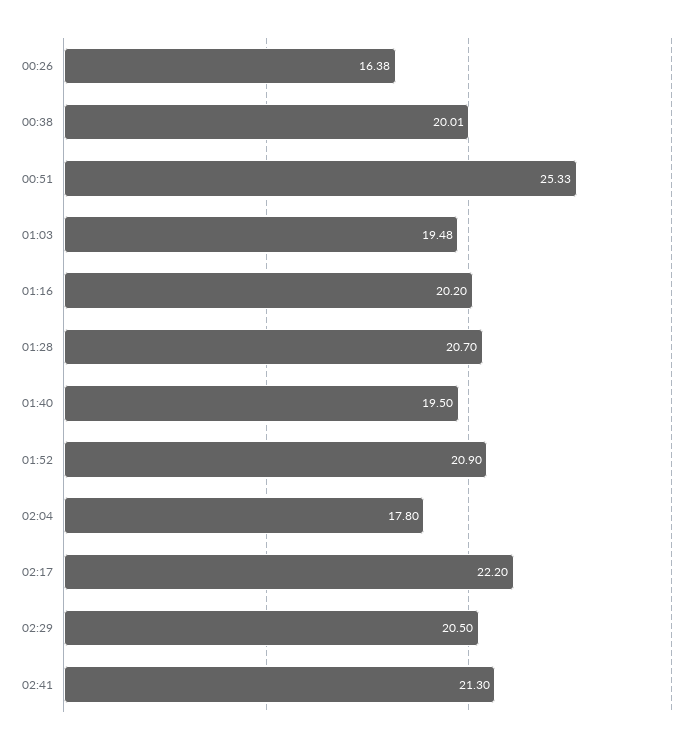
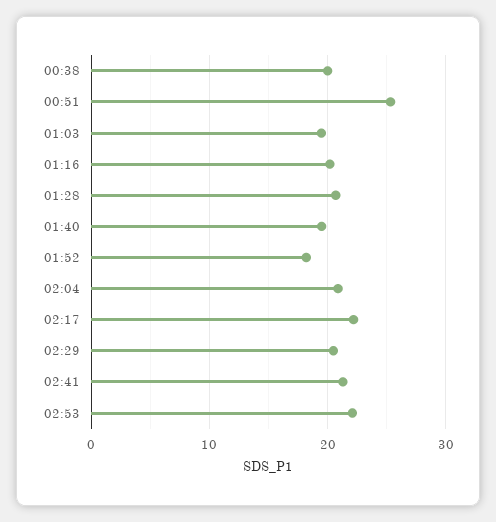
00:26: 16.38 -> none
01:52: 20.9 -> 18
02:04: 17.8 -> 21
02:53: none -> 22

